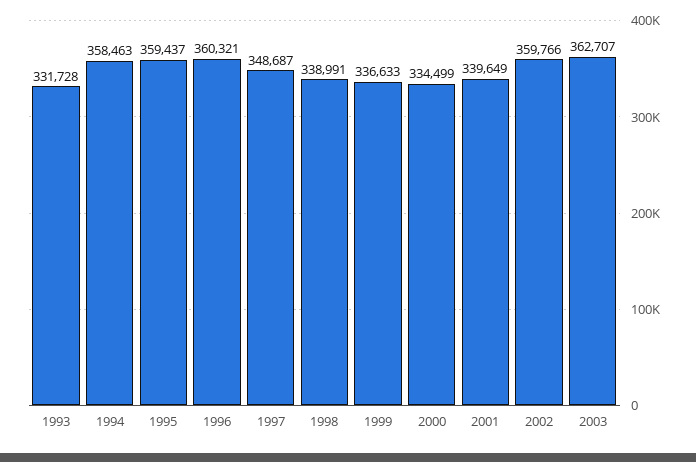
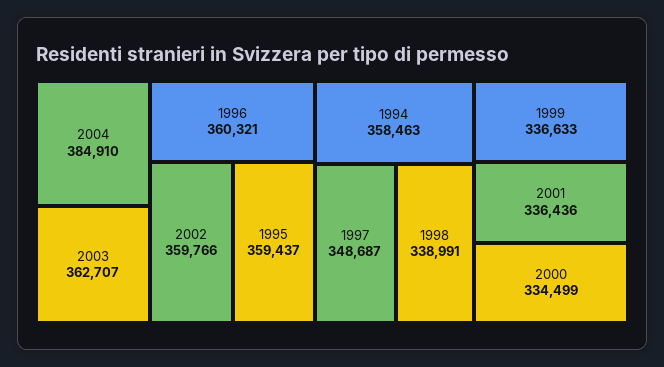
1993: 331728 -> none
2001: 339649 -> 336436
2004: none -> 384910

